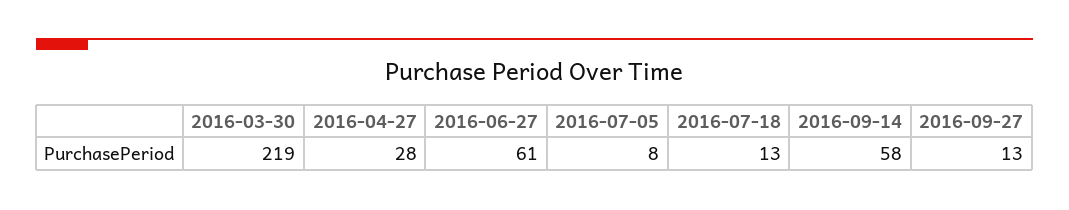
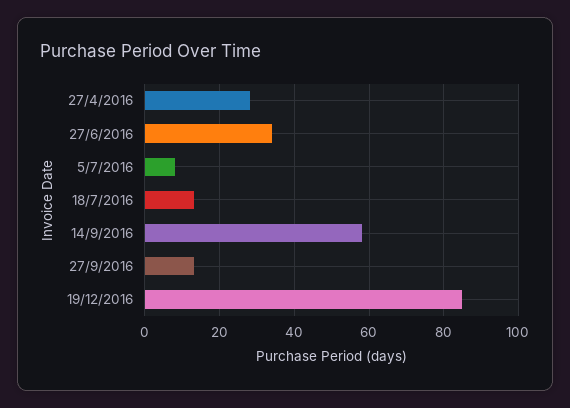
2016-03-30: 219 -> none
2016-06-27: 61 -> 35
19/12/2016: none -> 85

